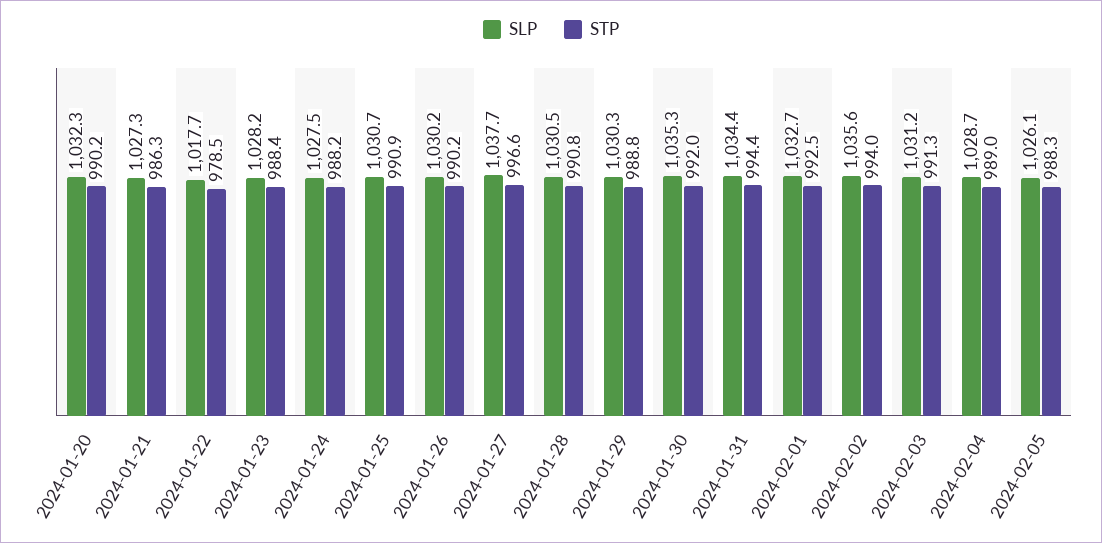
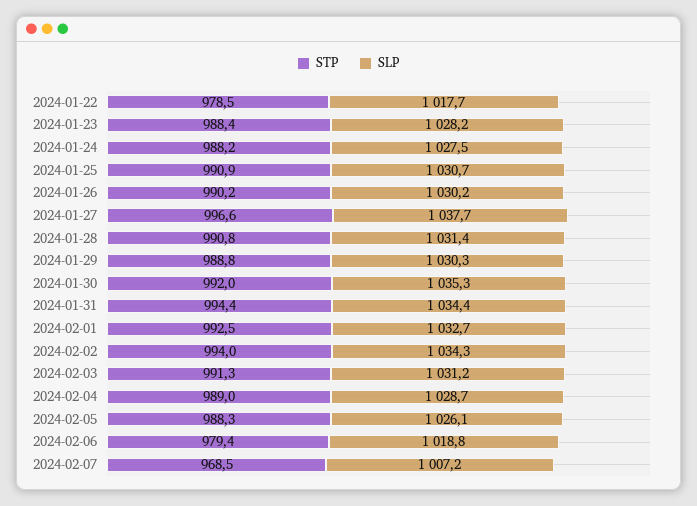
SLP, 2024-01-20: 1032.3 -> none
STP, 2024-01-20: 990.2 -> none
SLP, 2024-01-21: 1027.3 -> none
STP, 2024-01-21: 986.3 -> none
SLP, 2024-01-28: 1030.5 -> 1031.4
SLP, 2024-02-02: 1035.6 -> 1034.3
STP, 2024-02-06: none -> 979.4
SLP, 2024-02-06: none -> 1018.8
STP, 2024-02-07: none -> 968.5
SLP, 2024-02-07: none -> 1007.2

